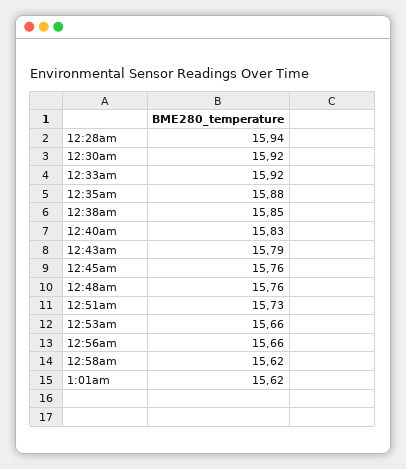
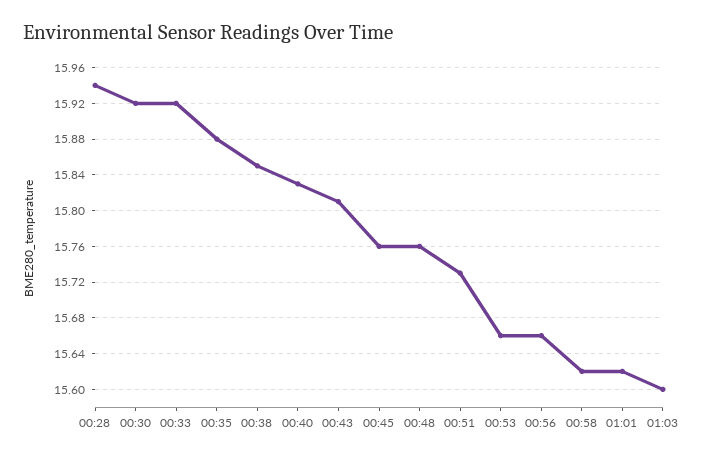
12:43am: 15.79 -> 15.81
01:03: none -> 15.6

